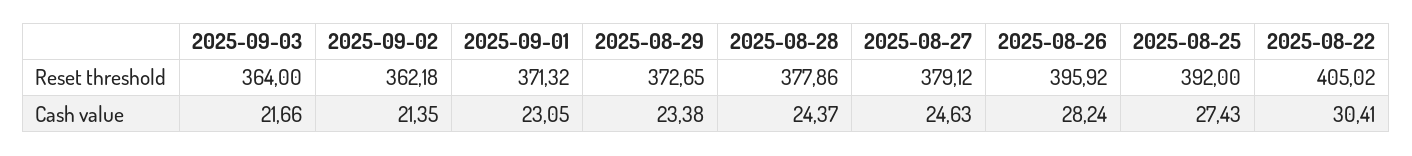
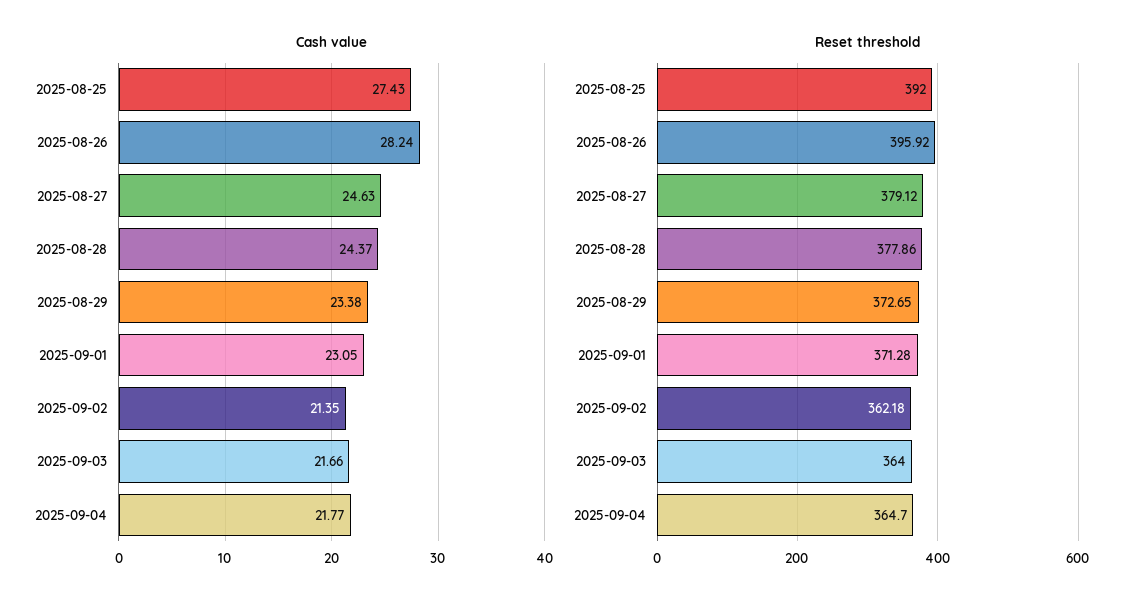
Reset threshold, 2025-09-01: 371.32 -> 371.28
Reset threshold, 2025-08-22: 405.02 -> none
Cash value, 2025-08-22: 30.41 -> none
Cash value, 2025-09-04: none -> 21.77
Reset threshold, 2025-09-04: none -> 364.7

